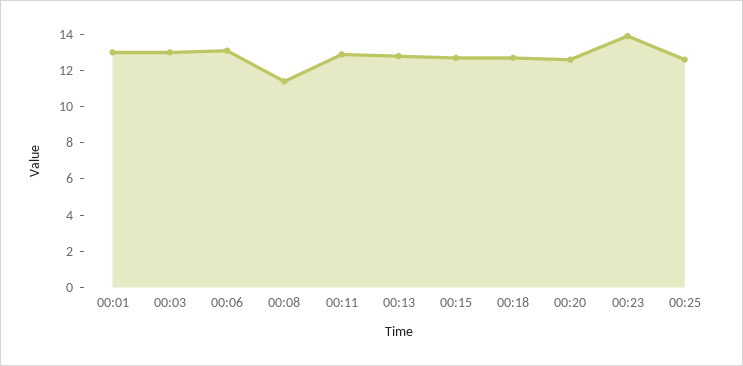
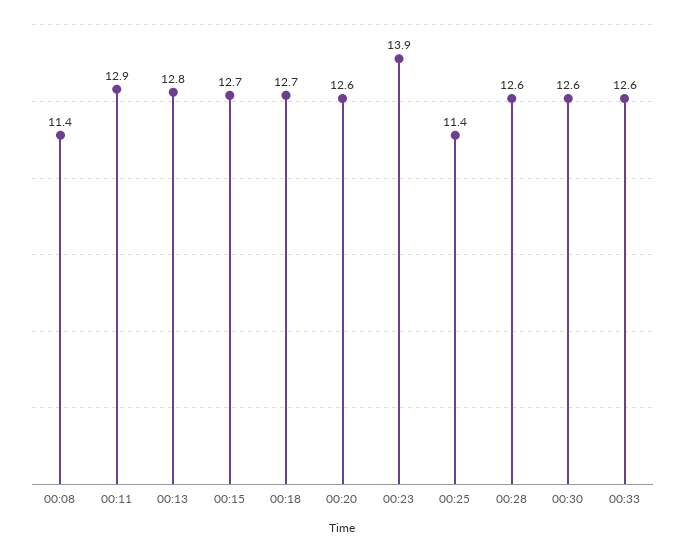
00:01: 13 -> none
00:03: 13 -> none
00:06: 13 -> none
00:25: 12.5 -> 11.4
00:28: none -> 12.6
00:30: none -> 12.6
00:33: none -> 12.6

